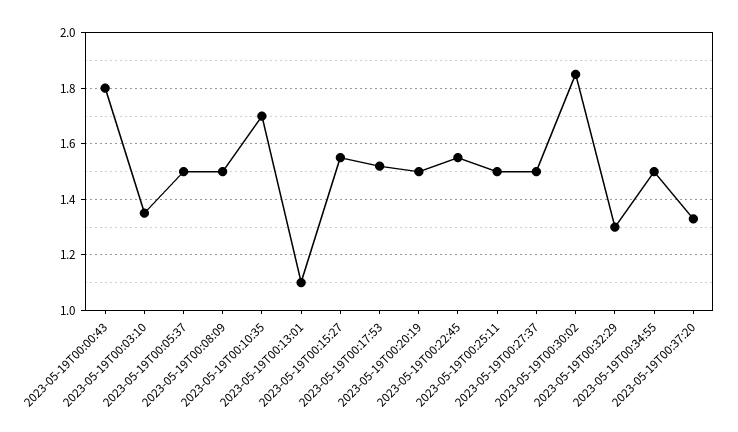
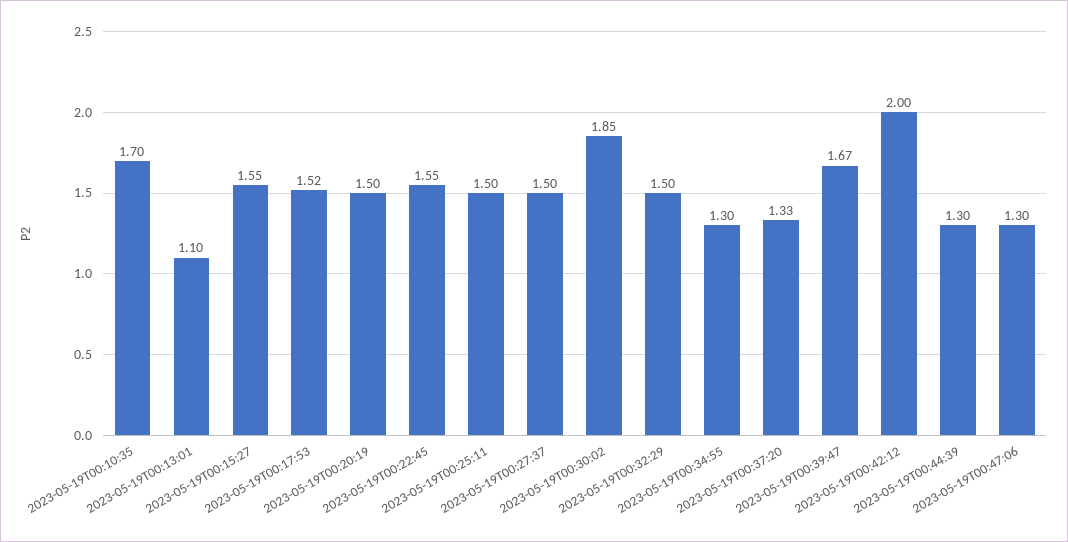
2023-05-19T00:00:43: 1.8 -> none
2023-05-19T00:03:10: 1.35 -> none
2023-05-19T00:05:37: 1.5 -> none
2023-05-19T00:08:09: 1.5 -> none
2023-05-19T00:32:29: 1.3 -> 1.5
2023-05-19T00:34:55: 1.5 -> 1.3
2023-05-19T00:39:47: none -> 1.67
2023-05-19T00:42:12: none -> 2
2023-05-19T00:44:39: none -> 1.3
2023-05-19T00:47:06: none -> 1.3

